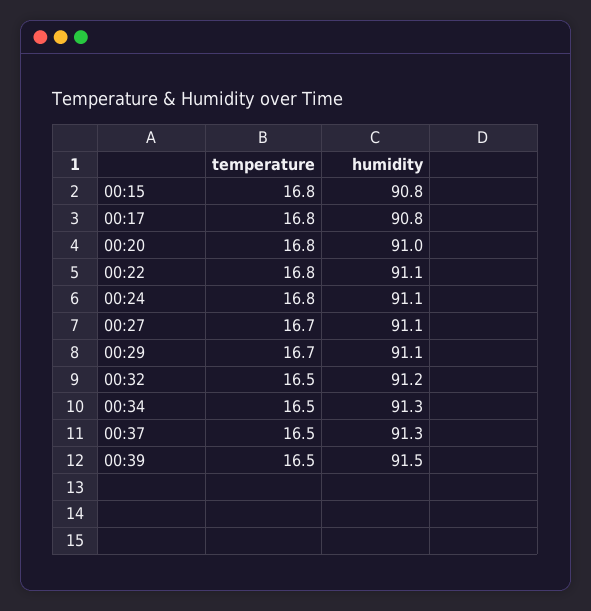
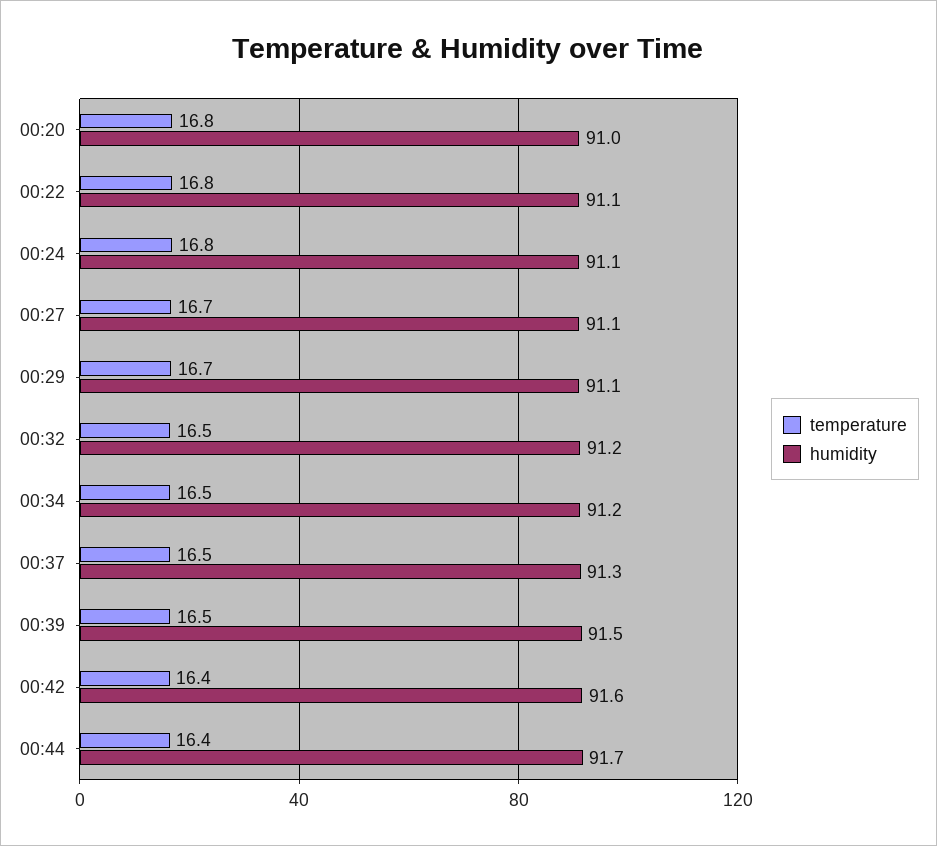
temperature, 00:15: 16.8 -> none
humidity, 00:15: 90.8 -> none
temperature, 00:17: 16.8 -> none
humidity, 00:17: 90.8 -> none
humidity, 00:34: 91.3 -> 91.2
temperature, 00:42: none -> 16.4
humidity, 00:42: none -> 91.6
temperature, 00:44: none -> 16.4
humidity, 00:44: none -> 91.7

